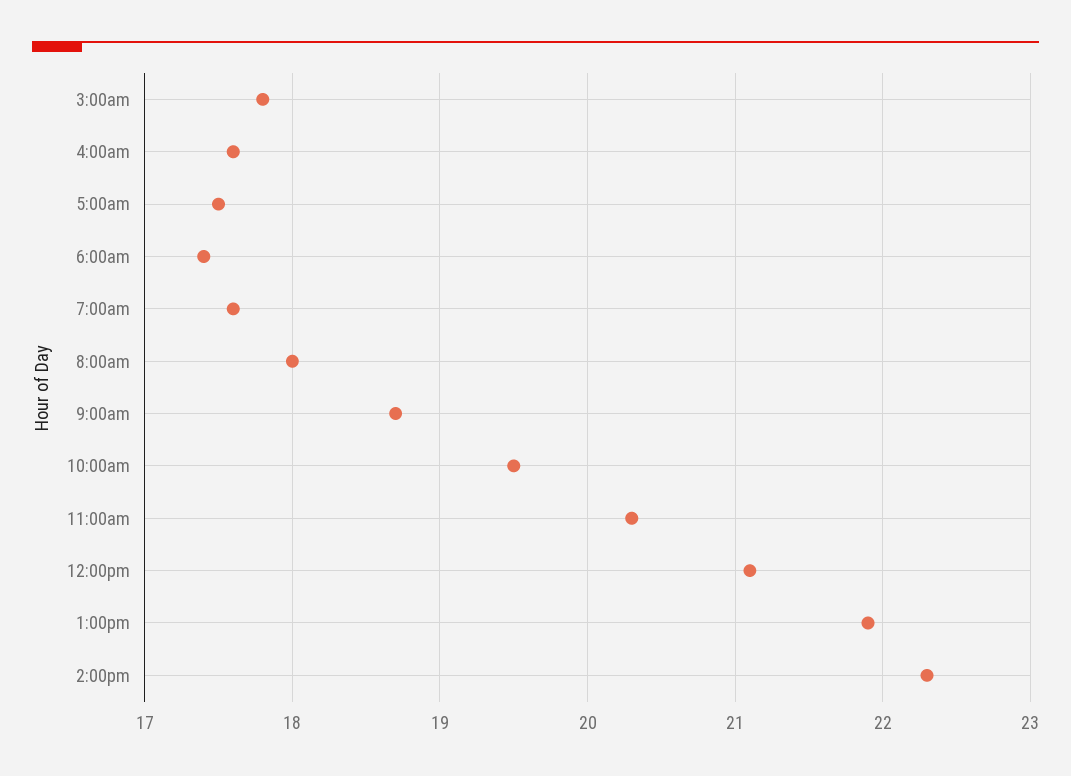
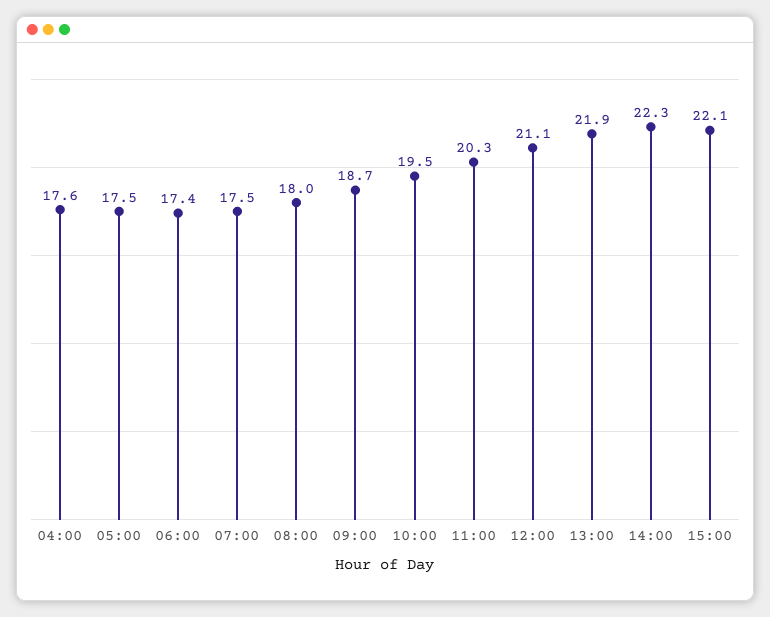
3:00am: 17.8 -> none
7:00am: 17.6 -> 17.5
15:00: none -> 22.1

